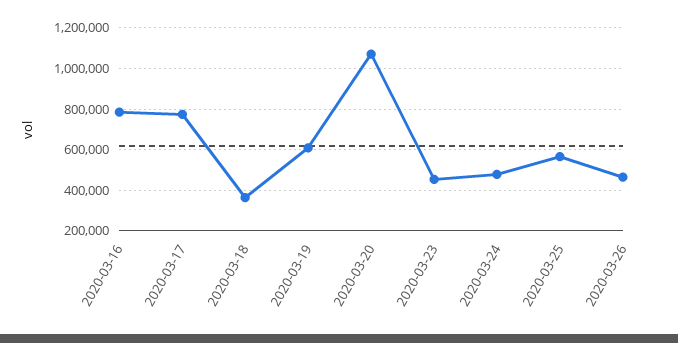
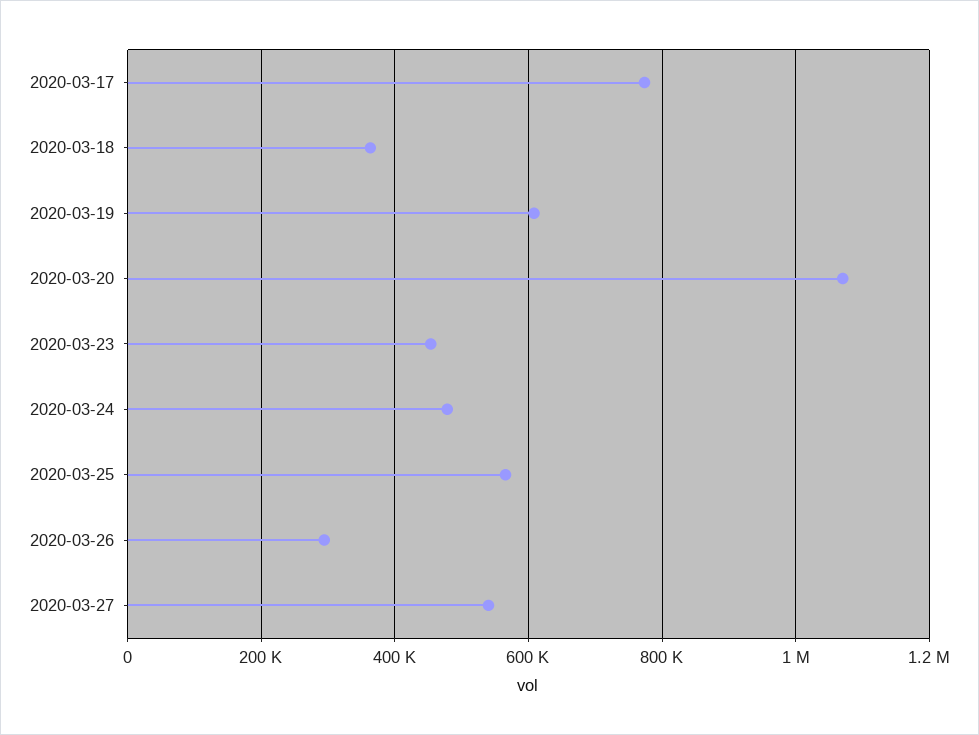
2020-03-16: 800000 -> none
2020-03-26: 450000 -> 300000
2020-03-27: none -> 540000

